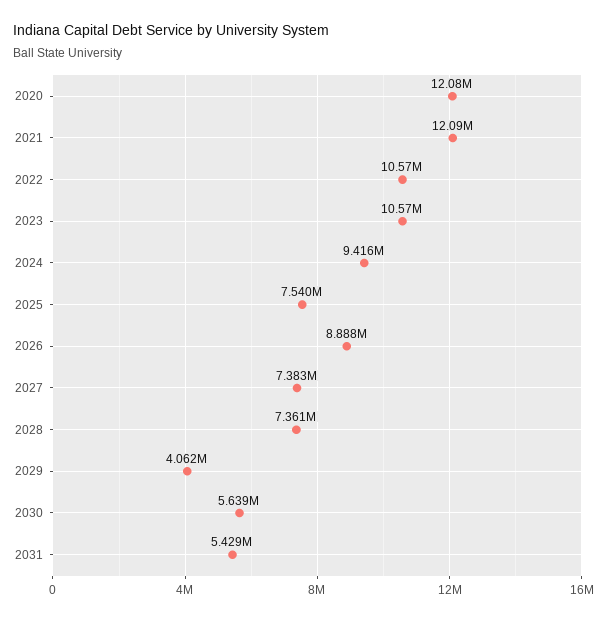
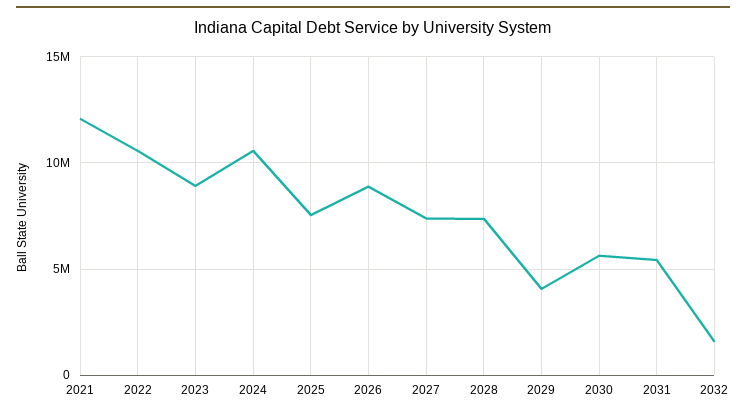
2020: 12080000 -> none
2023: 10570000 -> 9000000
2024: 9416000 -> 10500000
2032: none -> 1500000

